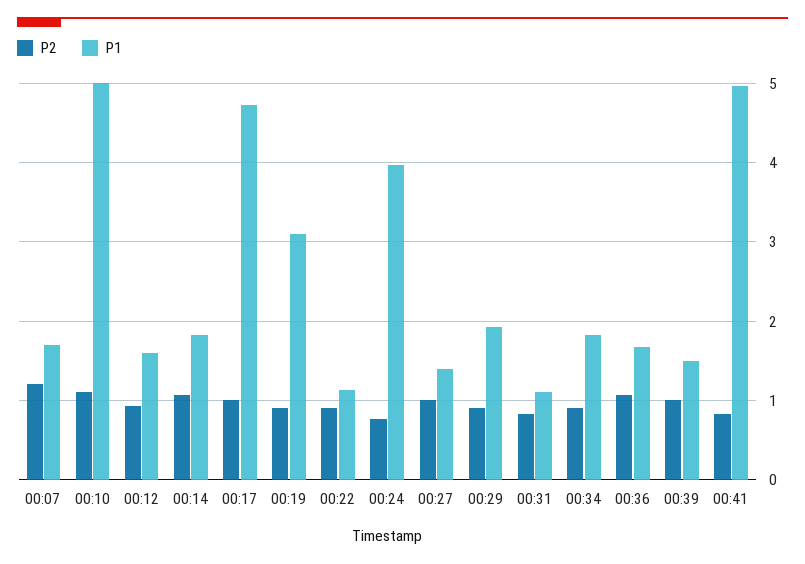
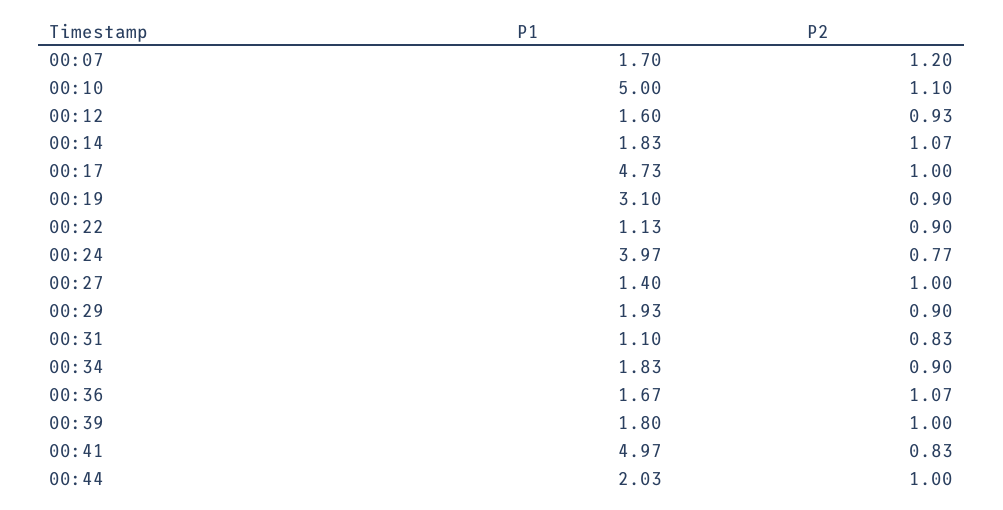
P1, 00:39: 1.5 -> 1.8
P1, 00:44: none -> 2.03
P2, 00:44: none -> 1

